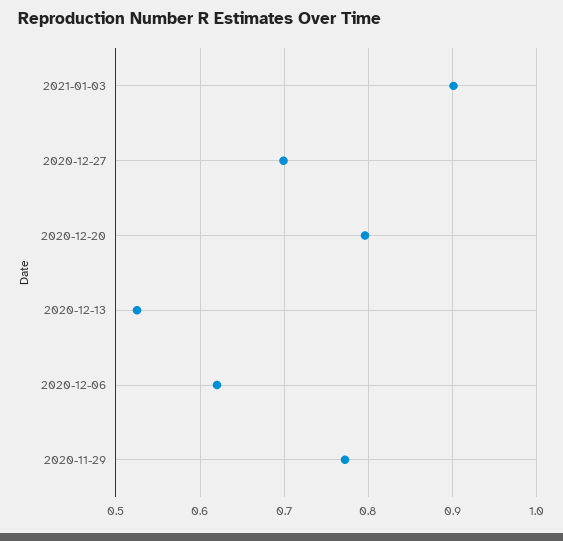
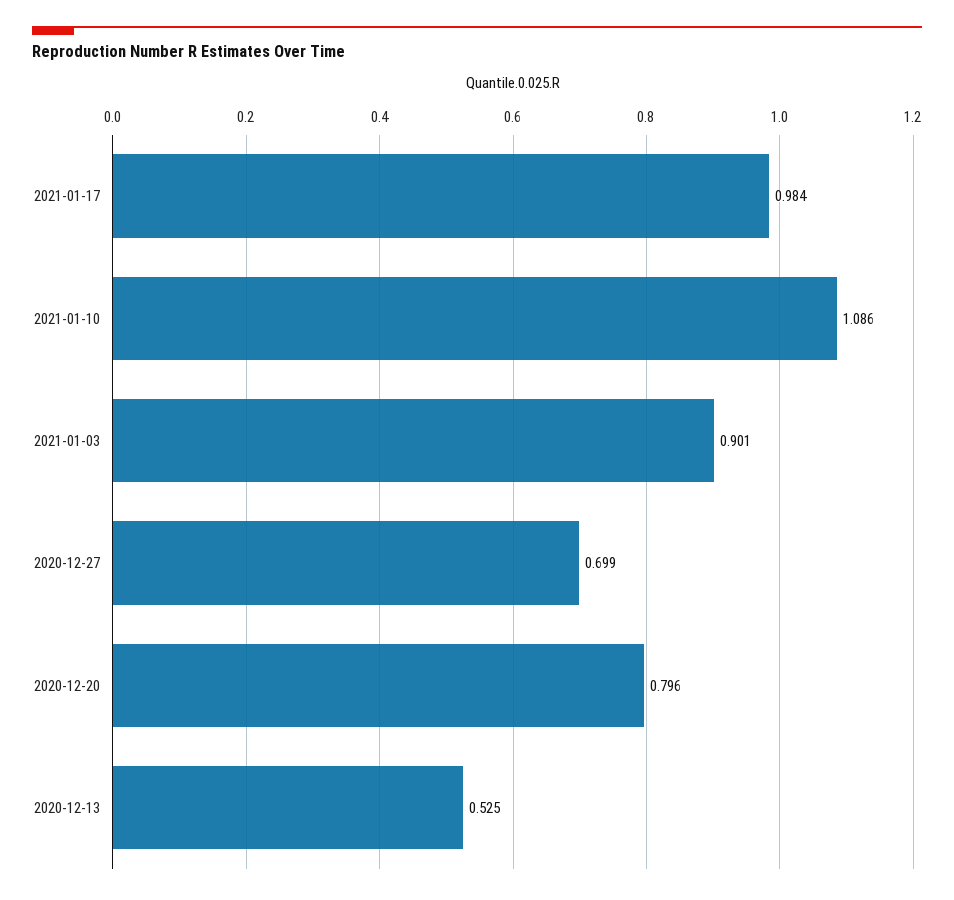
2020-12-06: 0.62 -> none
2020-11-29: 0.77 -> none
2021-01-17: none -> 0.984
2021-01-10: none -> 1.086

